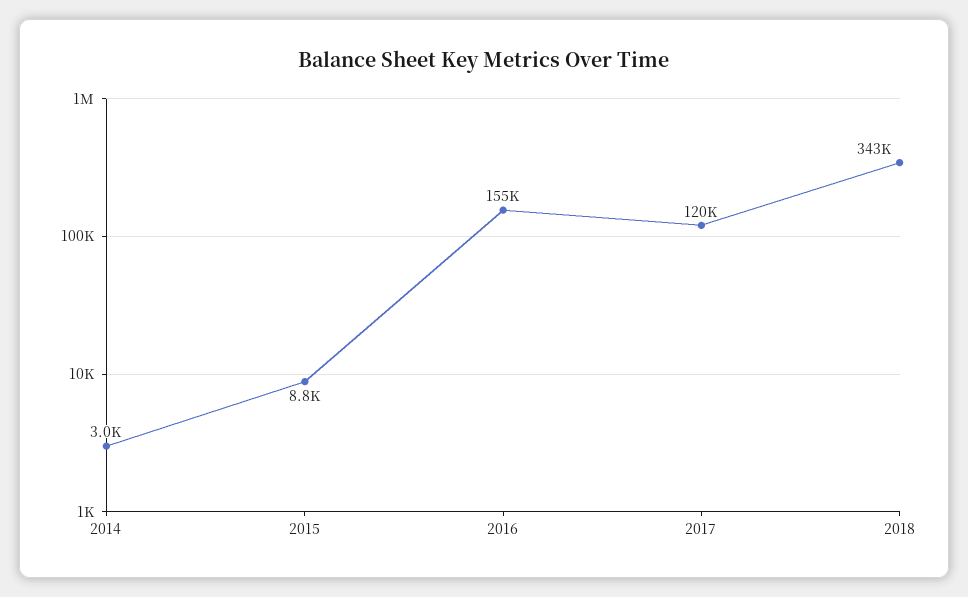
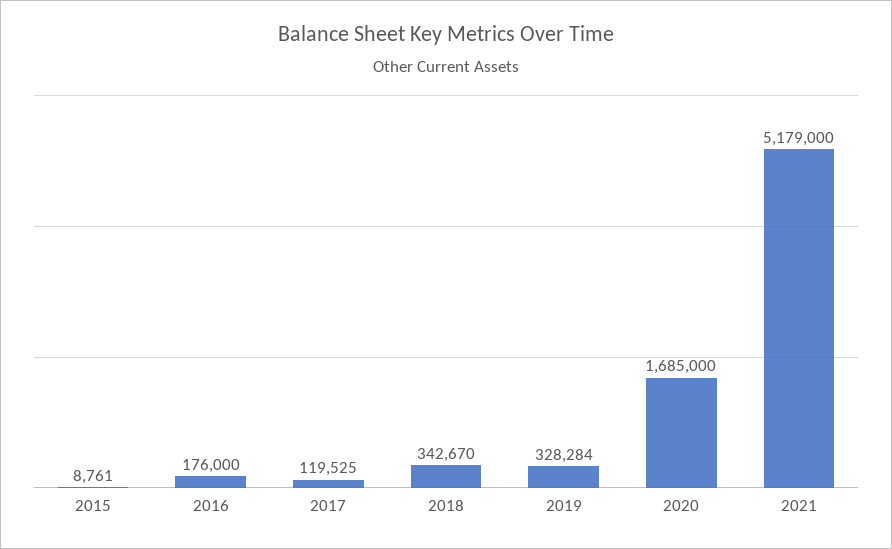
2014: 3000 -> none
2016: 155000 -> 176000
2019: none -> 328284
2020: none -> 1685000
2021: none -> 5179000

